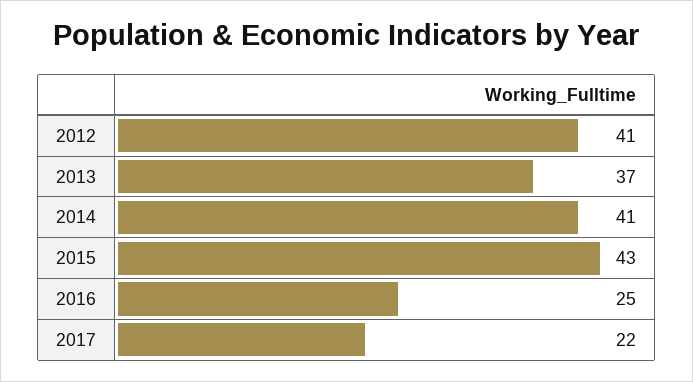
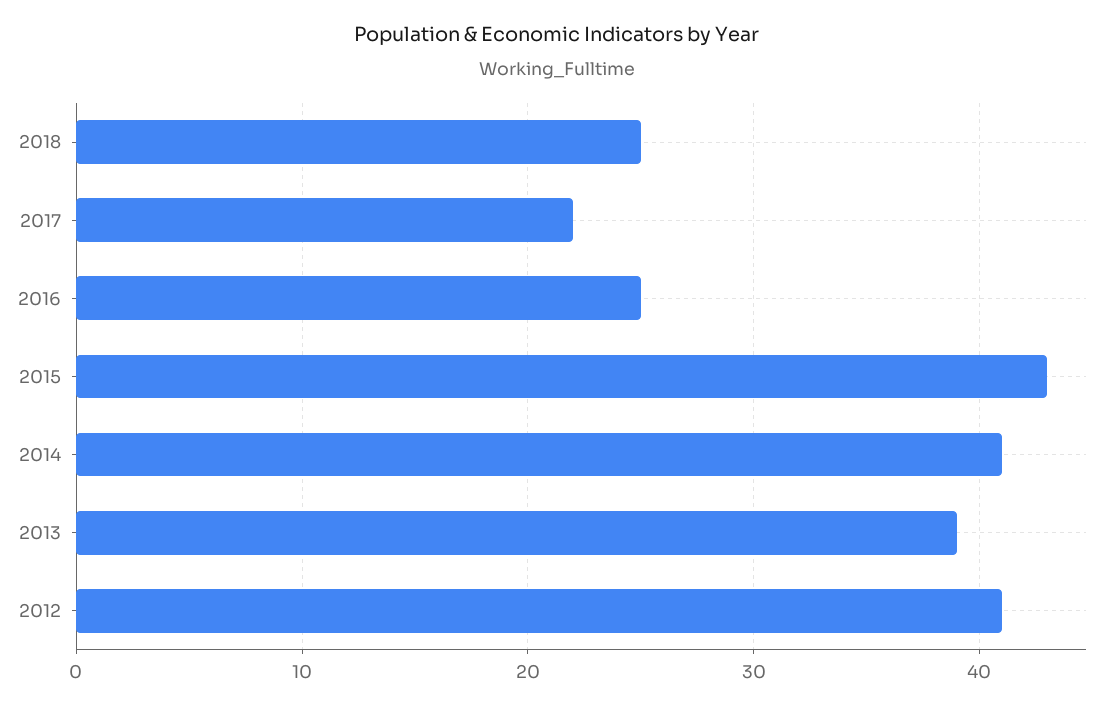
2013: 37 -> 39
2018: none -> 25

